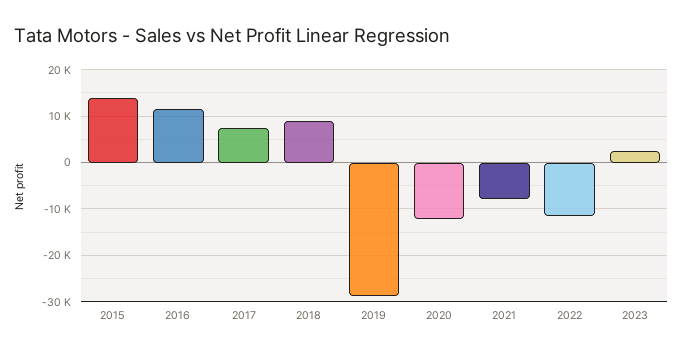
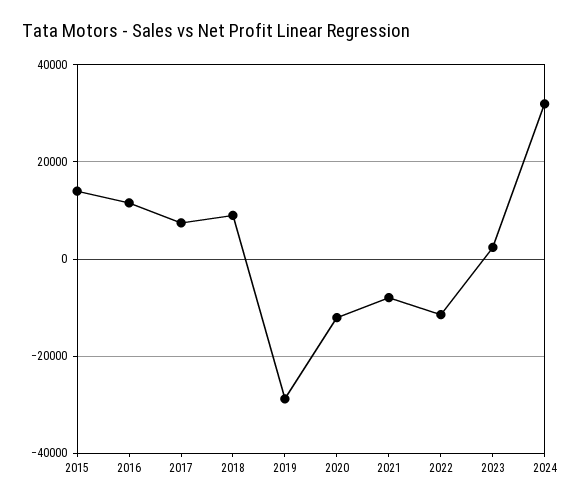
2024: none -> 32000

